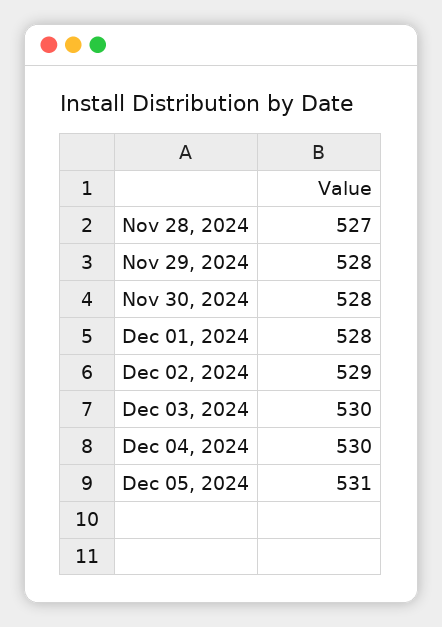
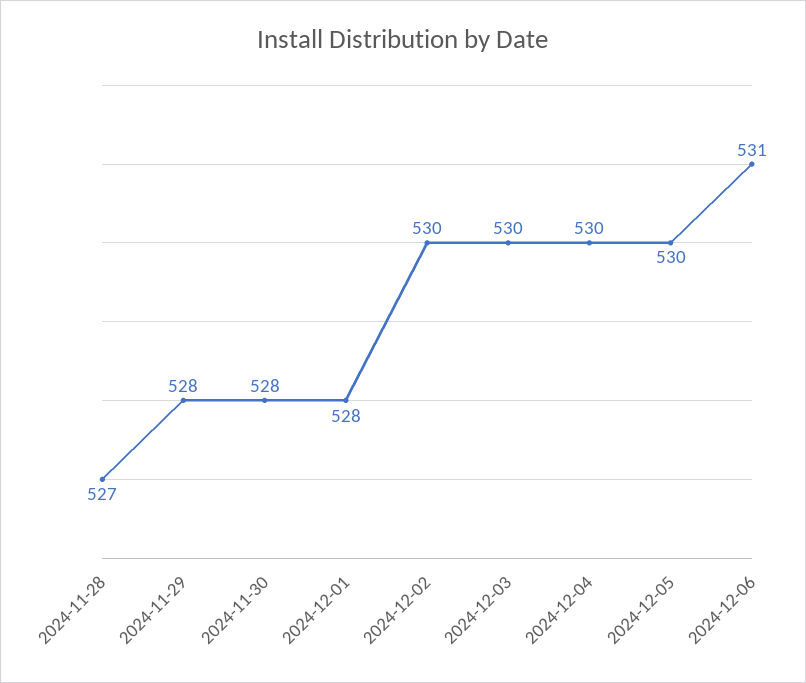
Dec 02, 2024: 529 -> 530
Dec 05, 2024: 531 -> 530
2024-12-06: none -> 531

